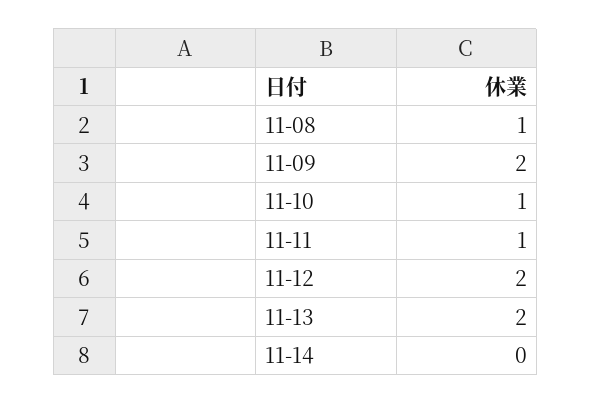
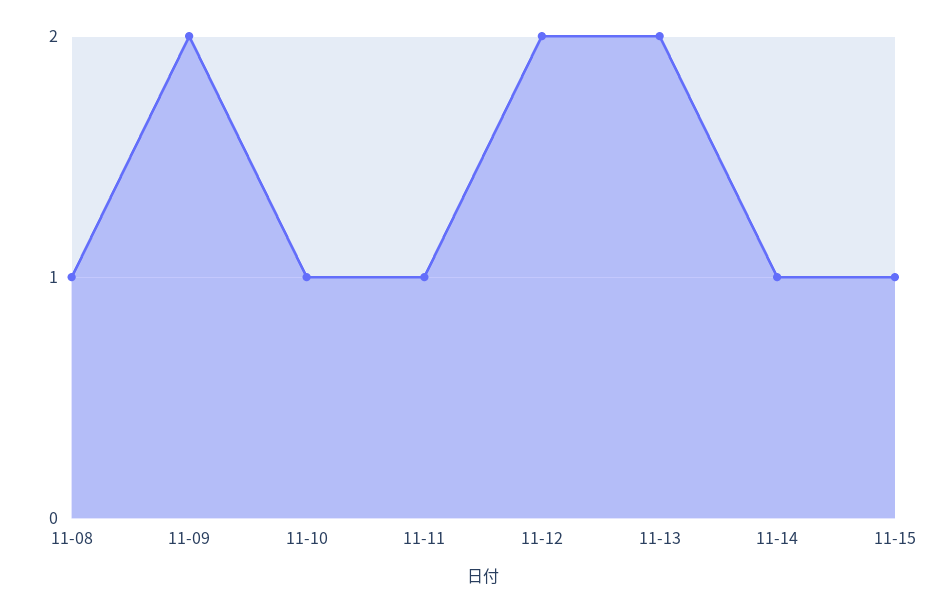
11-14: 0 -> 1
11-15: none -> 1

